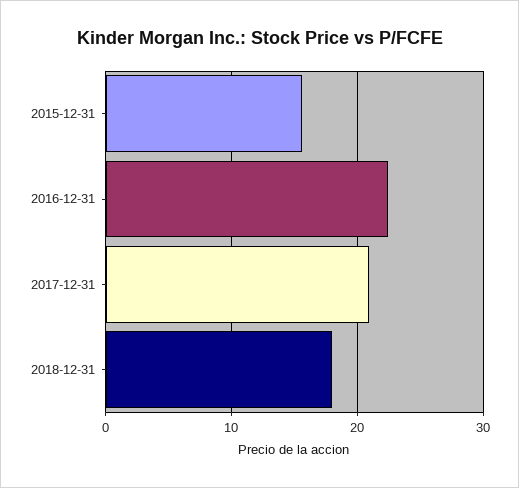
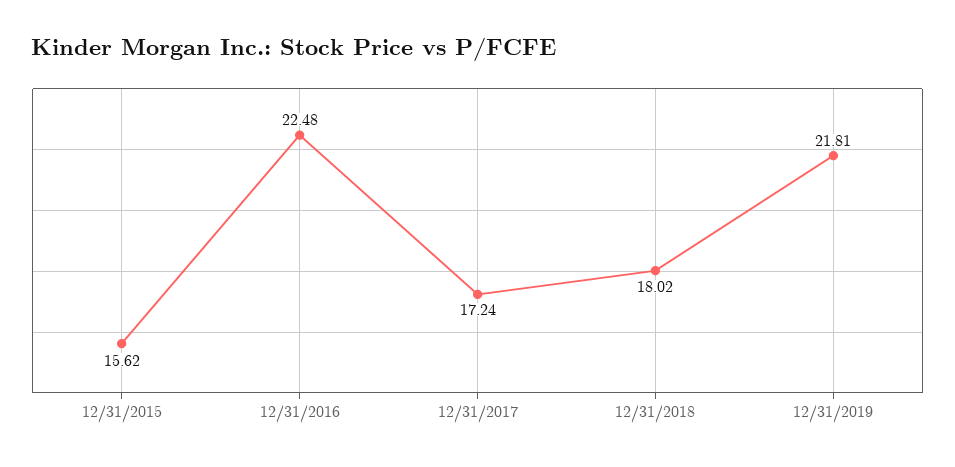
2017-12-31: 21 -> 17.24
12/31/2019: none -> 21.81

